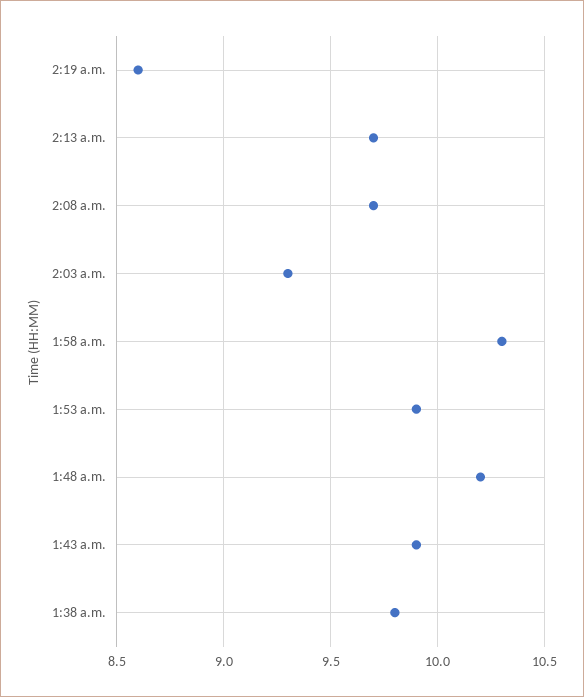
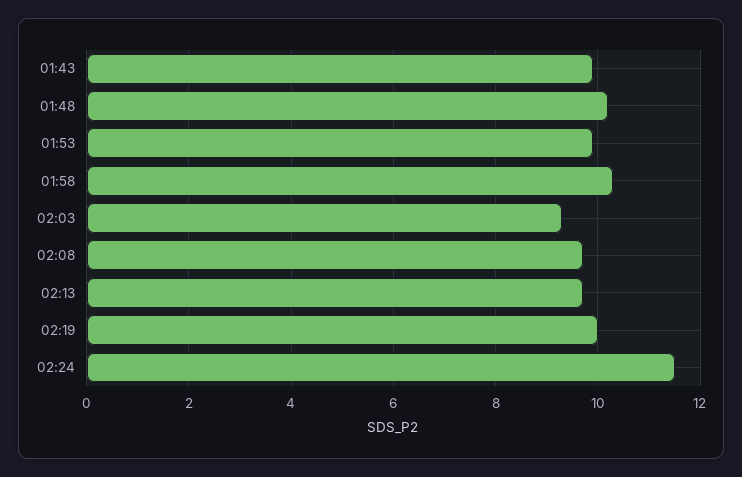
2:19 a.m.: 8.6 -> 10
1:38 a.m.: 9.8 -> none
02:24: none -> 11.5

